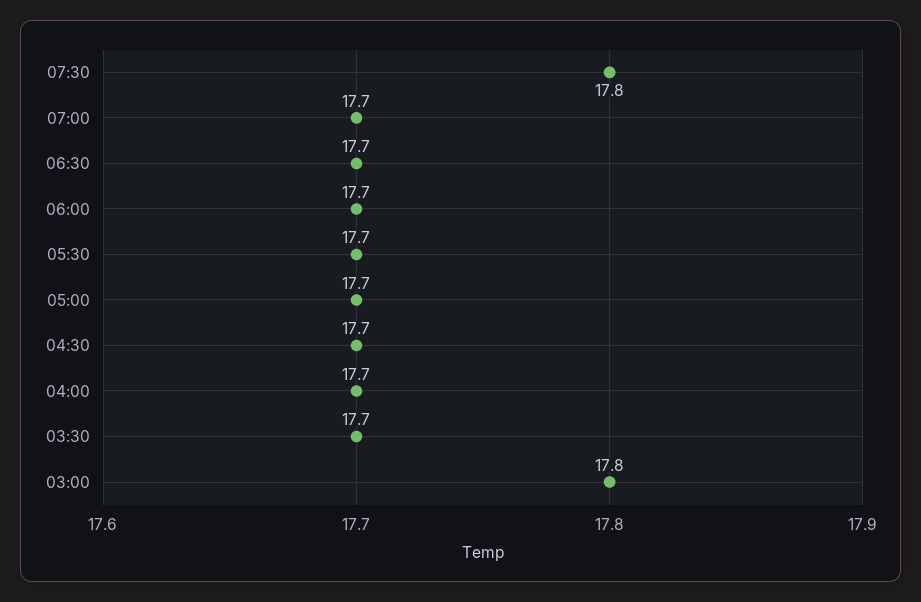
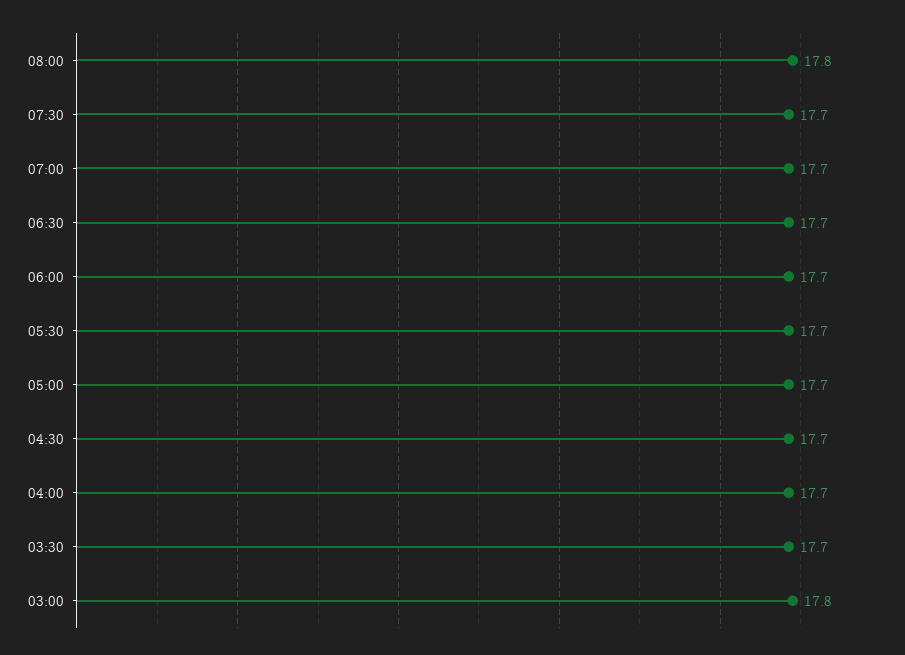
07:30: 17.8 -> 17.7
08:00: none -> 17.8

